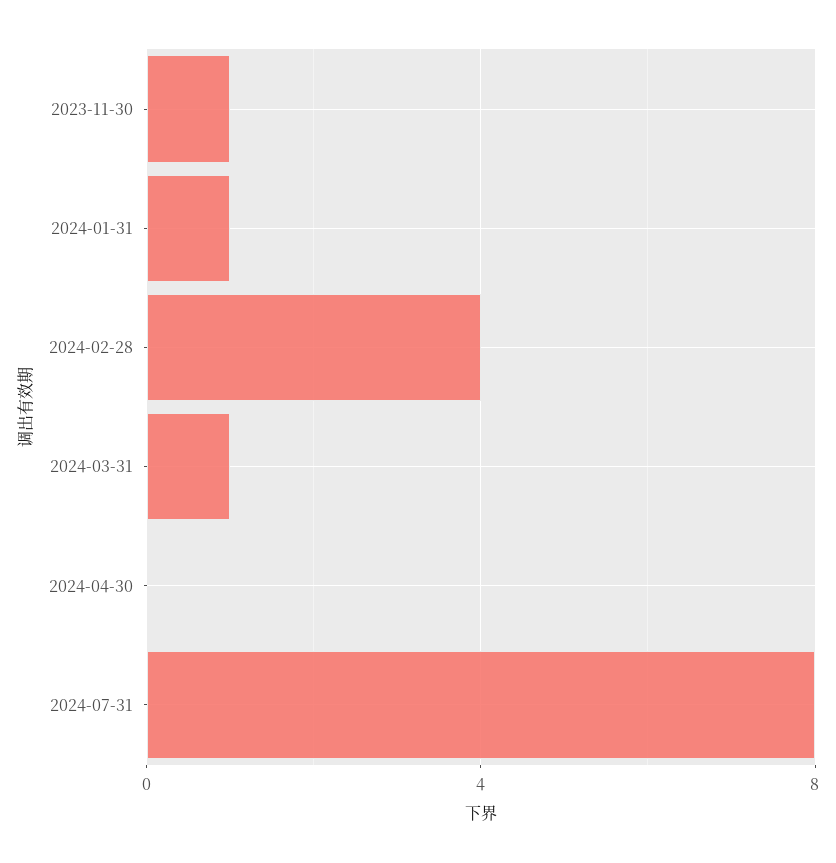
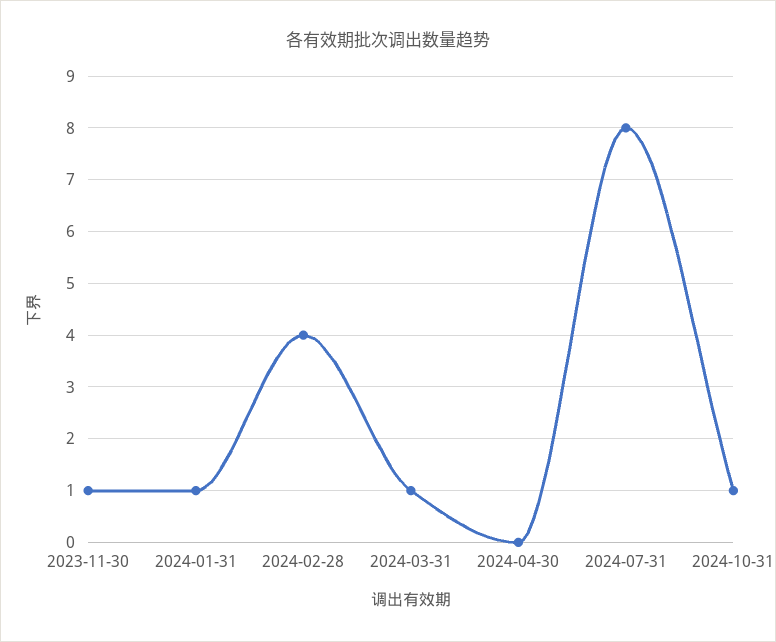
2024-10-31: none -> 1

